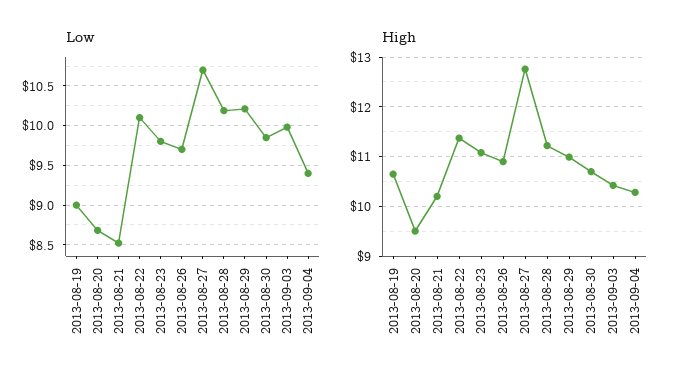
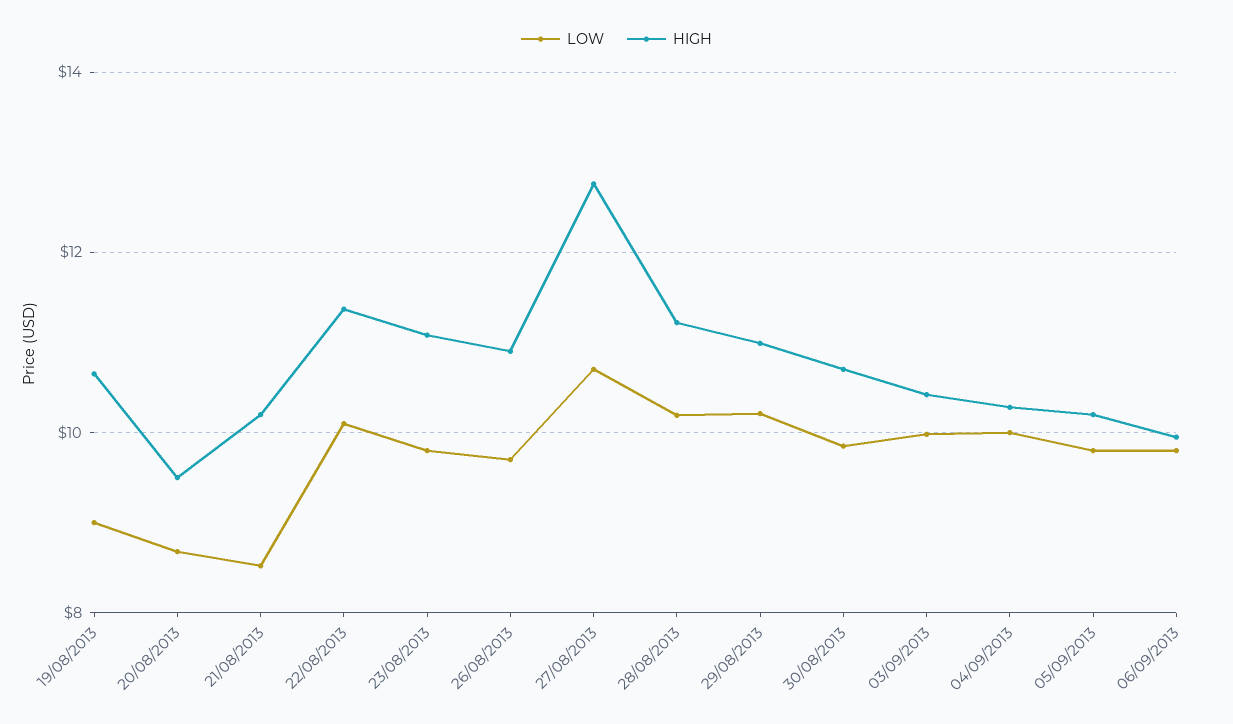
Low, 2013-09-04: 9.4 -> 10
Low, 05/09/2013: none -> 9.8
High, 05/09/2013: none -> 10.2
Low, 06/09/2013: none -> 9.8
High, 06/09/2013: none -> 10

